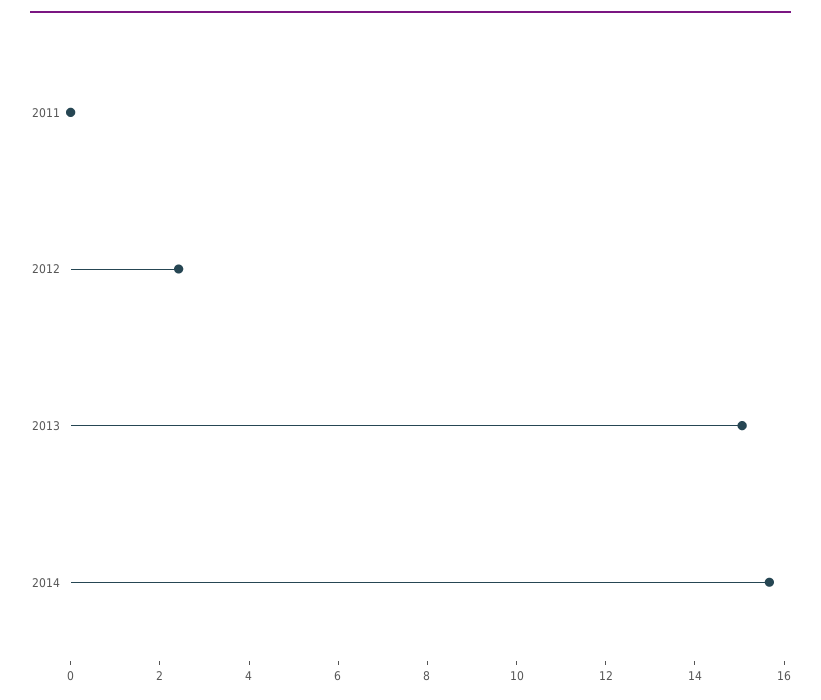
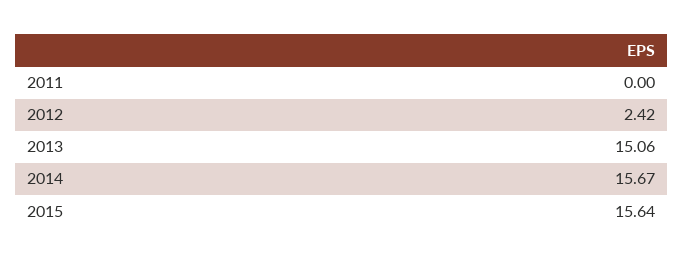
2015: none -> 15.64

